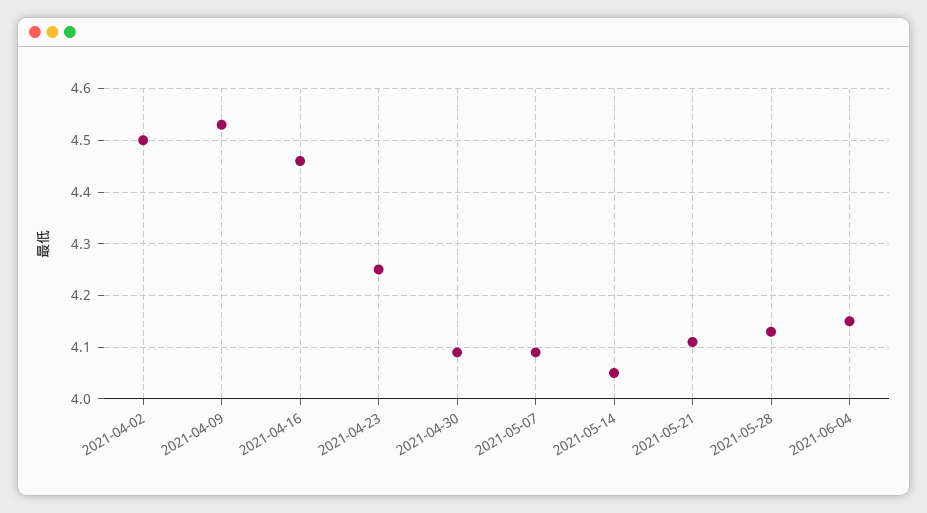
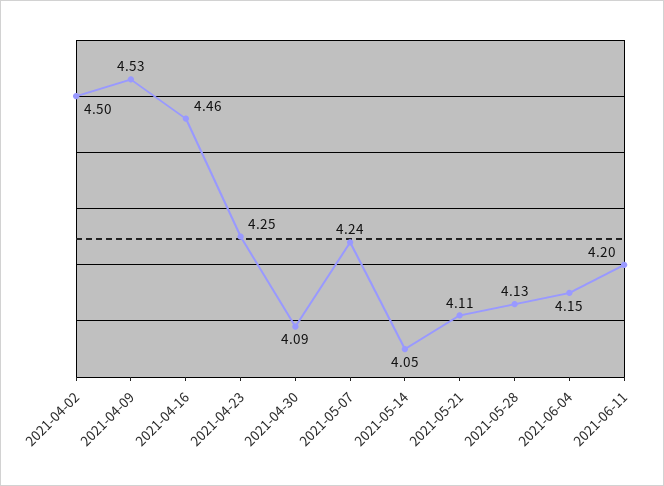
2021-05-07: 4.1 -> 4.24
2021-06-11: none -> 4.2

